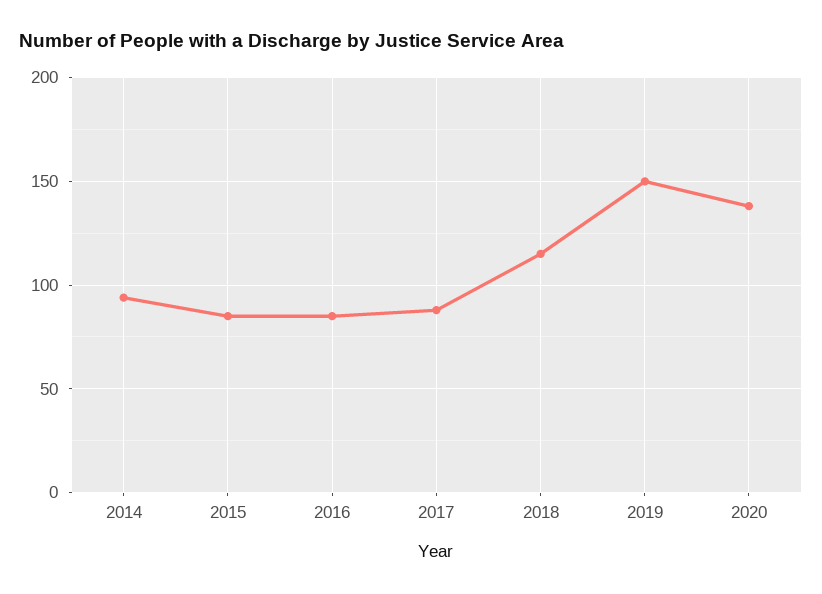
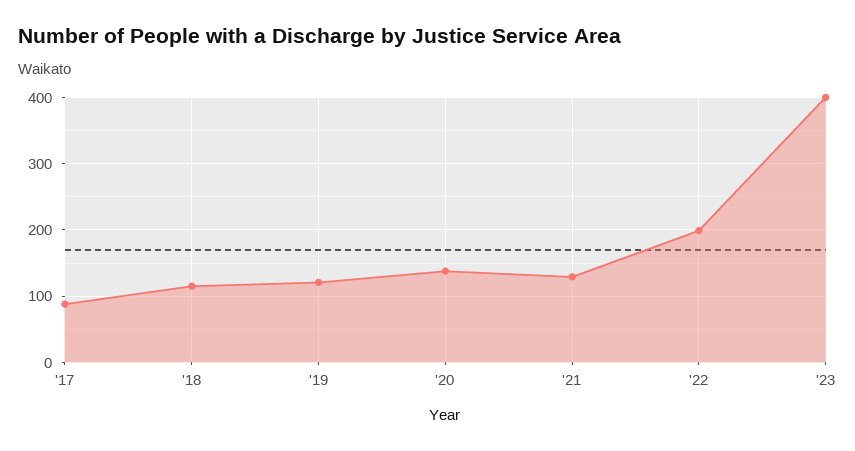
2014: 95 -> none
2015: 85 -> none
2016: 85 -> none
2019: 150 -> 120
'21: none -> 130
'22: none -> 200
'23: none -> 400

